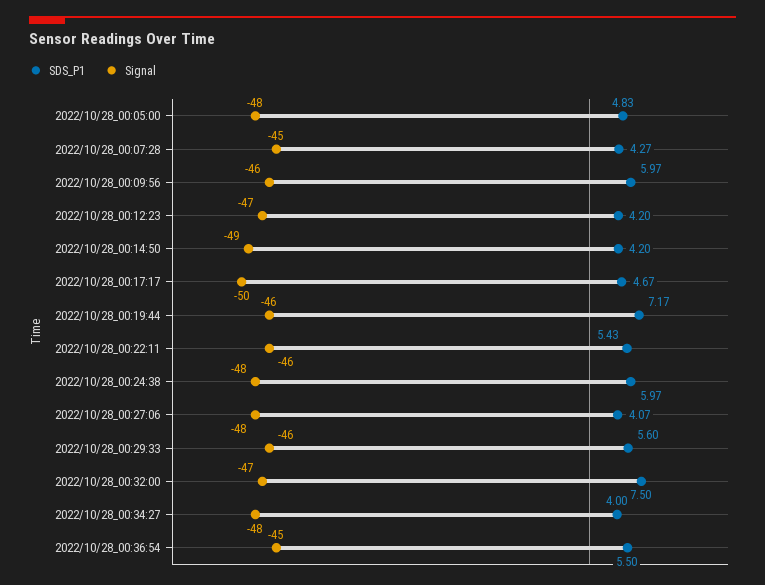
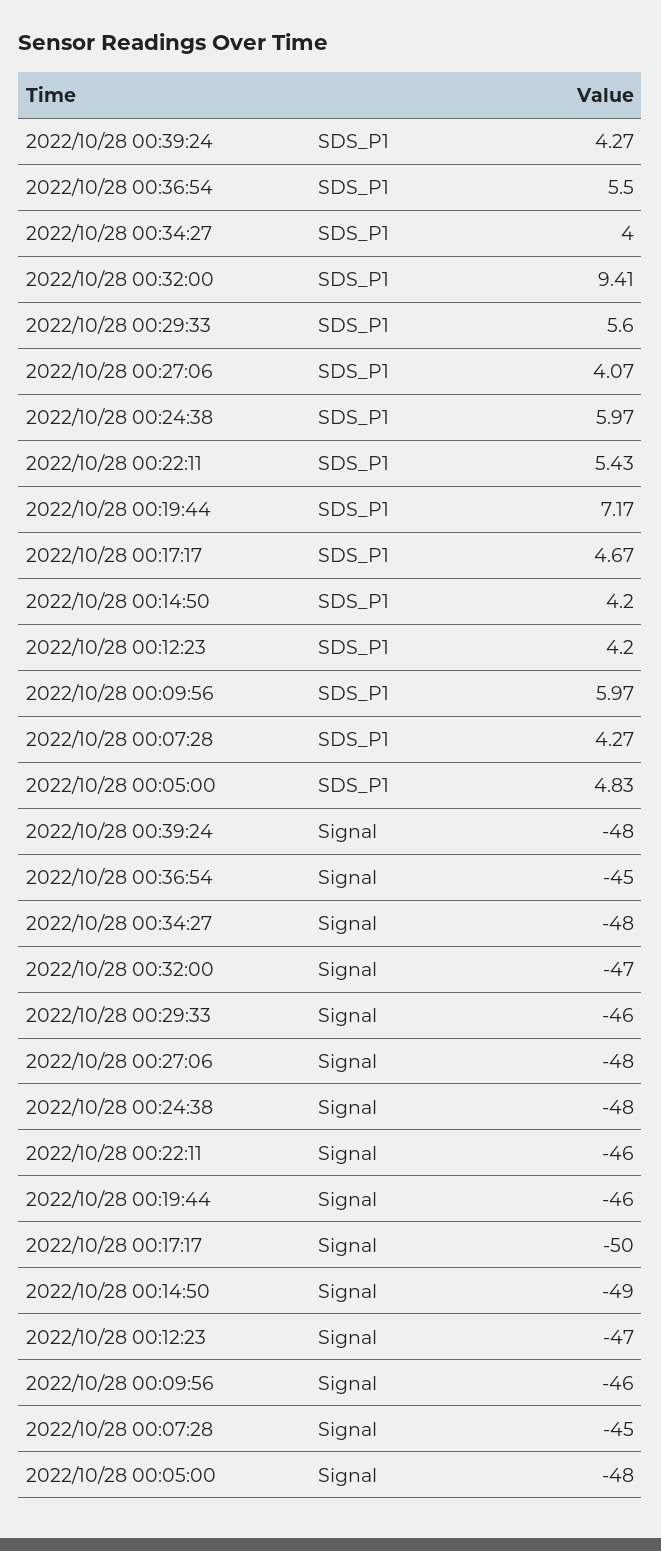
SDS_P1, 2022/10/28_00:32:00: 7.5 -> 9.41
SDS_P1, 2022/10/28 00:39:24: none -> 4.27
Signal, 2022/10/28 00:39:24: none -> -48

